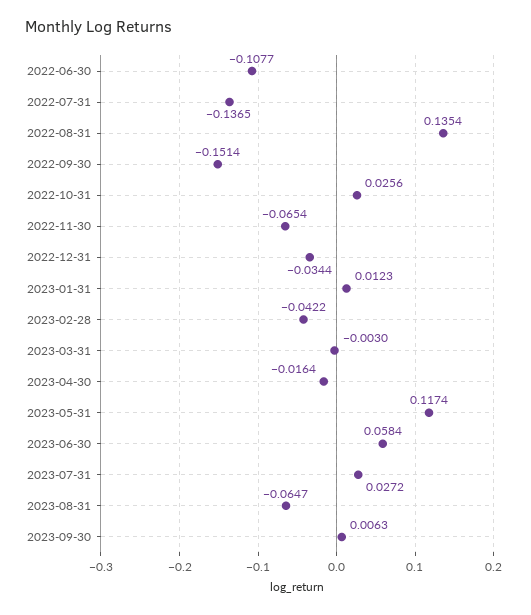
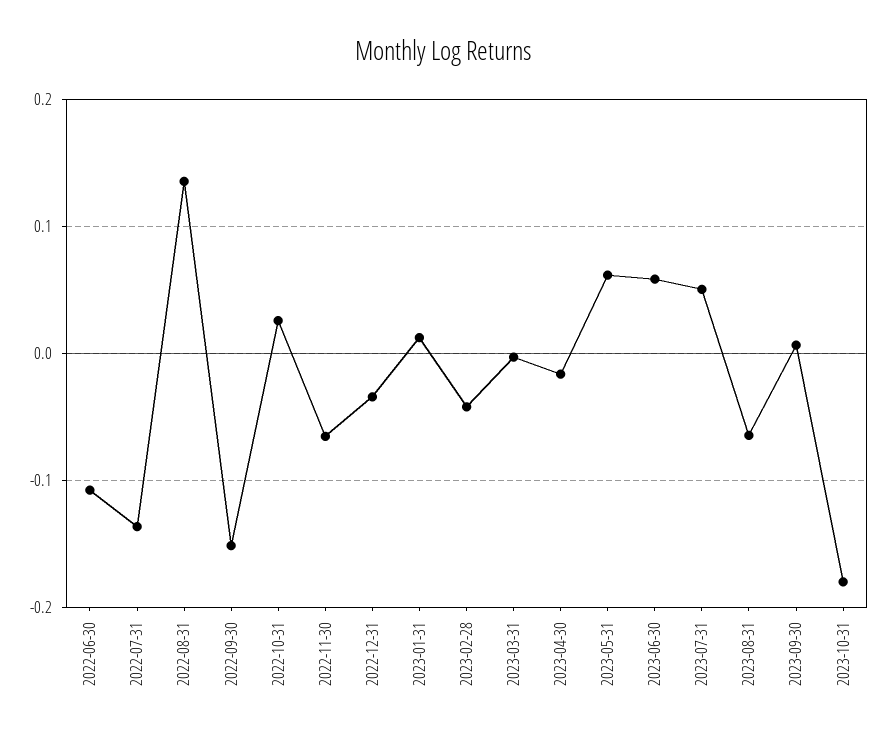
2023-05-31: 0.1174 -> 0.06
2023-07-31: 0.0272 -> 0.05
2023-10-31: none -> -0.18

